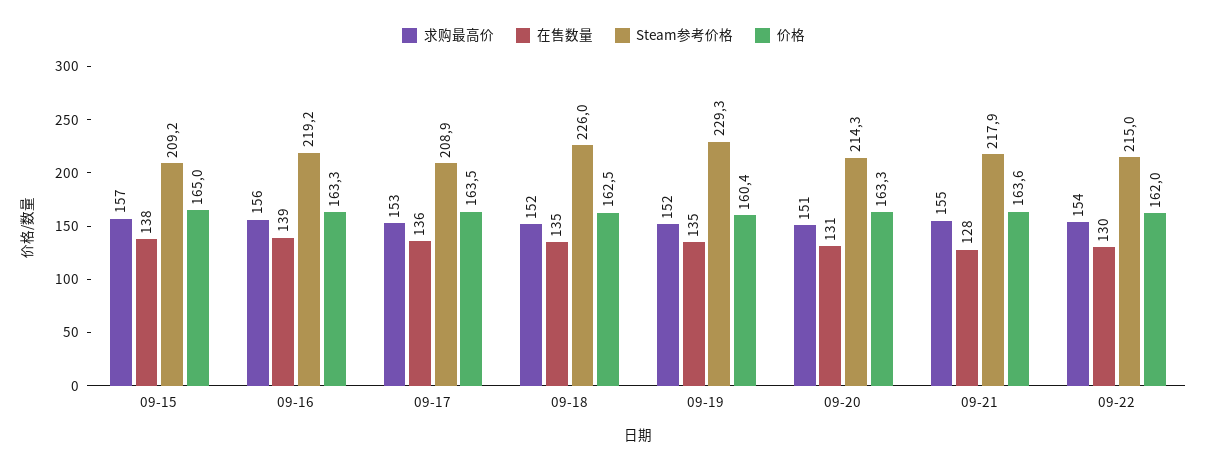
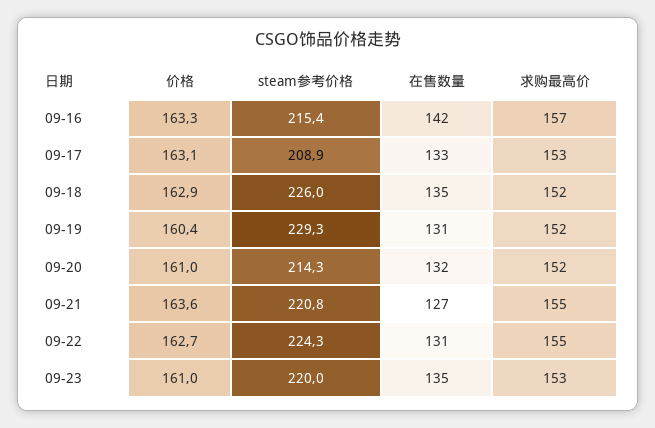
求购最高价, 09-15: 157 -> none
在售数量, 09-15: 138 -> none
Steam参考价格, 09-15: 209.2 -> none
价格, 09-15: 165 -> none
求购最高价, 09-16: 156 -> 157
在售数量, 09-16: 139 -> 142
Steam参考价格, 09-16: 219.2 -> 215.4
在售数量, 09-17: 136 -> 133
价格, 09-17: 163.5 -> 163.1
价格, 09-18: 162.5 -> 162.9
在售数量, 09-19: 135 -> 131
求购最高价, 09-20: 151 -> 152
在售数量, 09-20: 131 -> 132
价格, 09-20: 163.3 -> 161
在售数量, 09-21: 128 -> 127
Steam参考价格, 09-21: 217.9 -> 220.8
求购最高价, 09-22: 154 -> 155
在售数量, 09-22: 130 -> 131
Steam参考价格, 09-22: 215 -> 224.3
价格, 09-22: 162 -> 162.7
价格, 09-23: none -> 161
Steam参考价格, 09-23: none -> 220
在售数量, 09-23: none -> 135
求购最高价, 09-23: none -> 153

